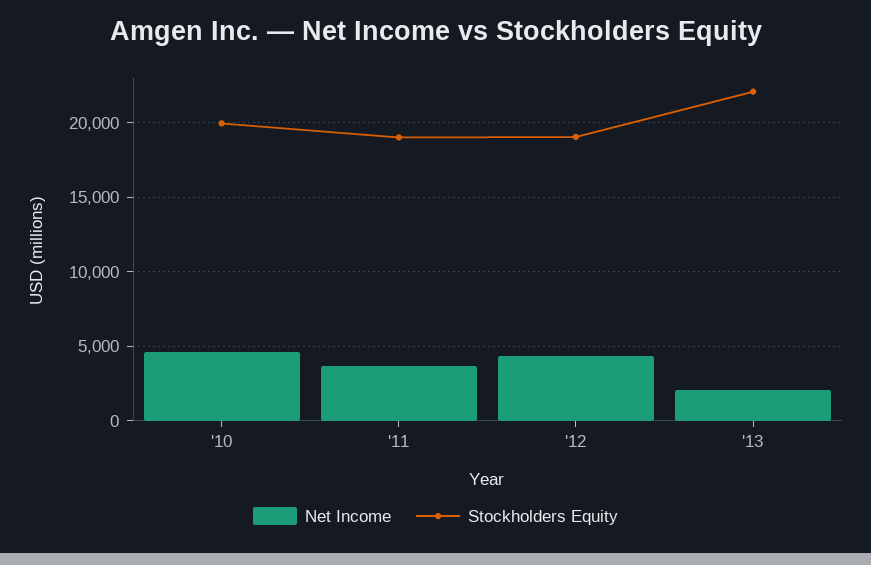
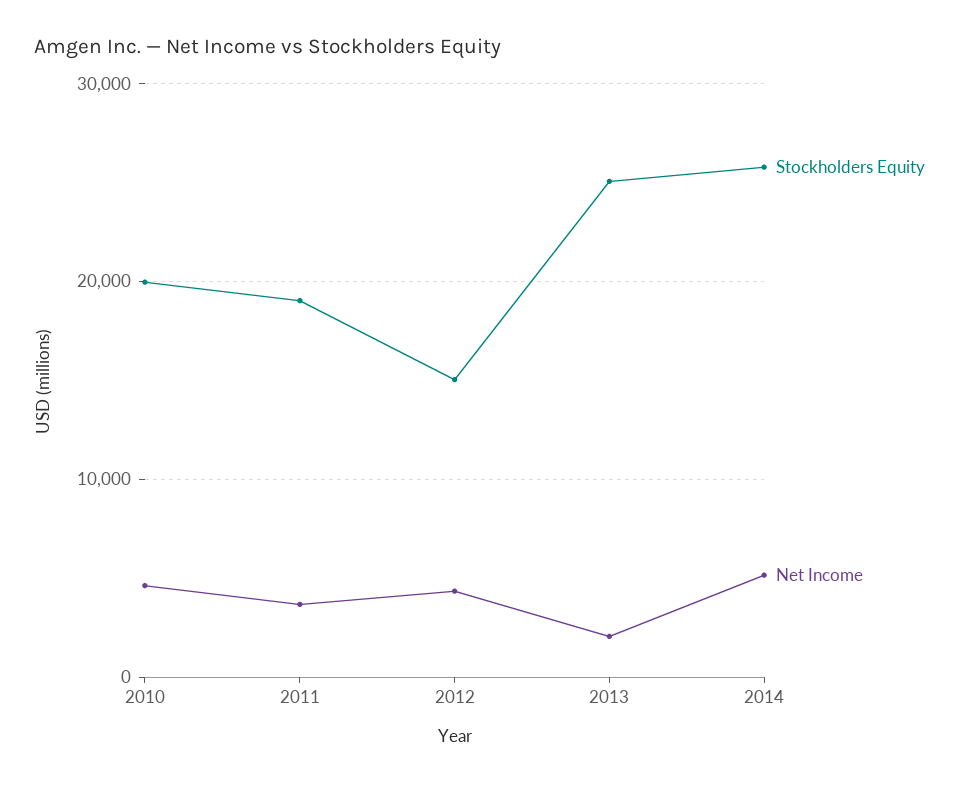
Stockholders Equity, '12: 19000 -> 15000
Stockholders Equity, '13: 22000 -> 25000
Stockholders Equity, 2014: none -> 26000
Net Income, 2014: none -> 5000

